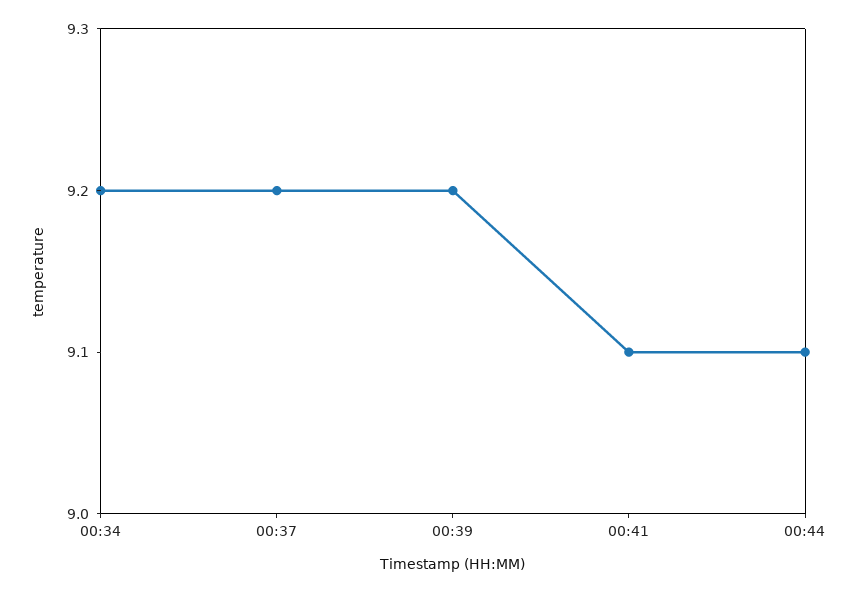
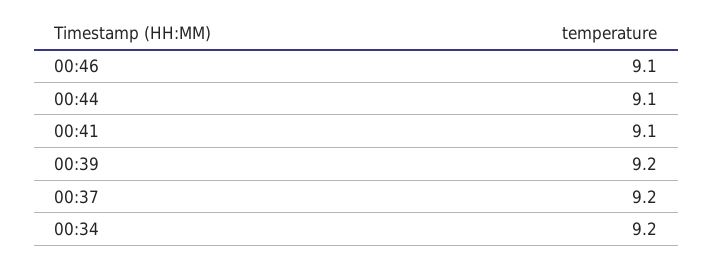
00:46: none -> 9.1

